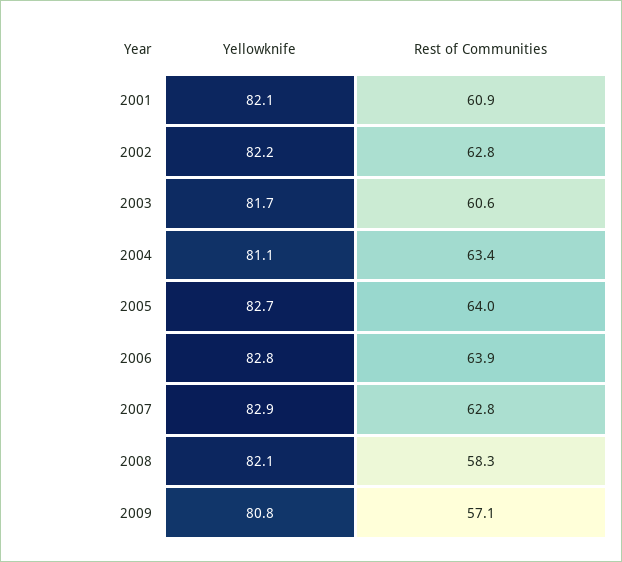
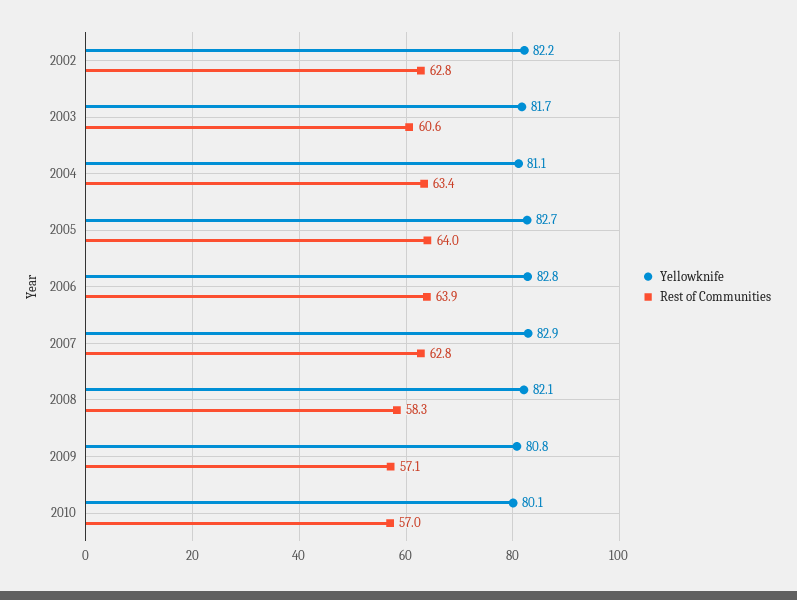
Yellowknife, 2001: 82.1 -> none
Rest of Communities, 2001: 60.9 -> none
Yellowknife, 2010: none -> 80.1
Rest of Communities, 2010: none -> 57

